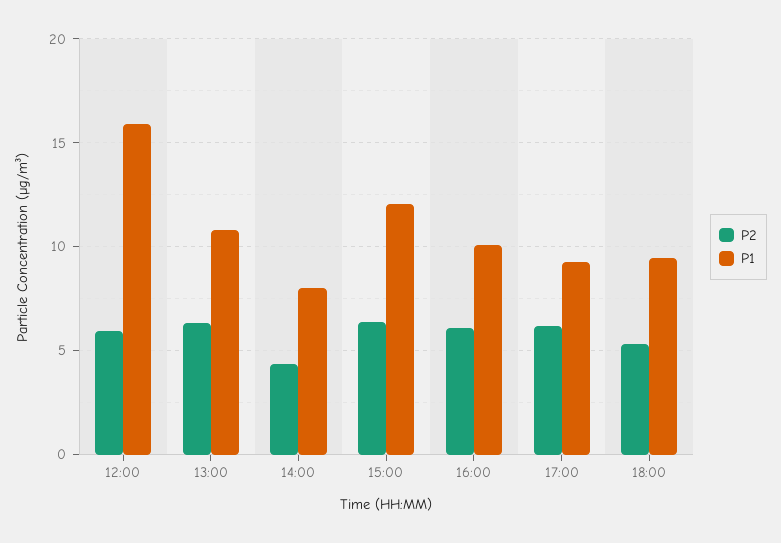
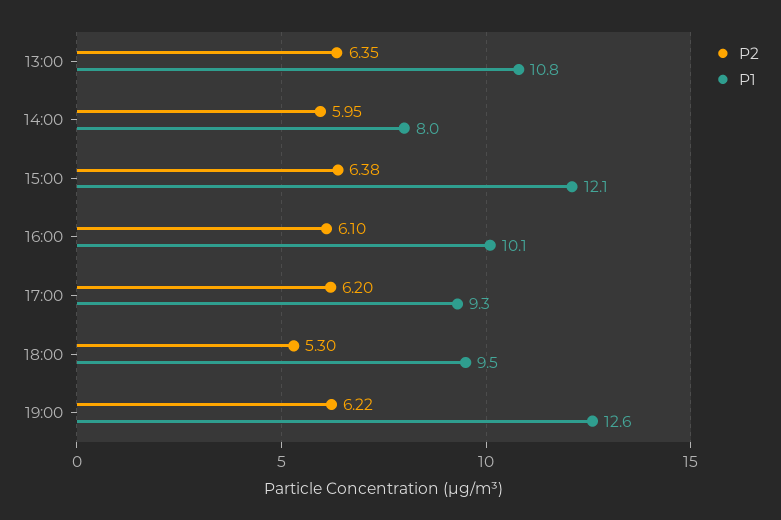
P2, 12:00: 6 -> none
P1, 12:00: 16 -> none
P2, 14:00: 4.5 -> 5.95
P2, 19:00: none -> 6.22
P1, 19:00: none -> 12.6

